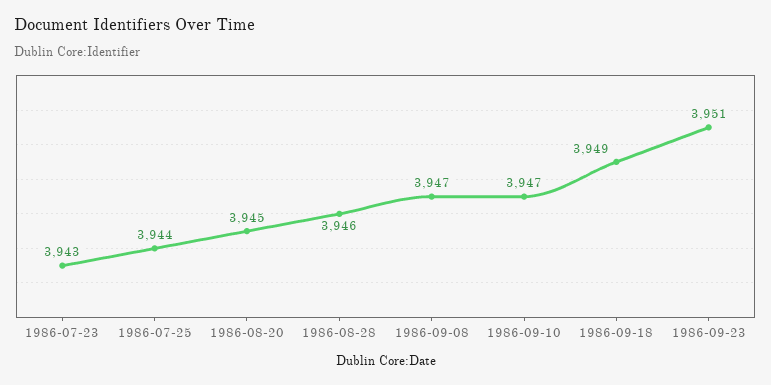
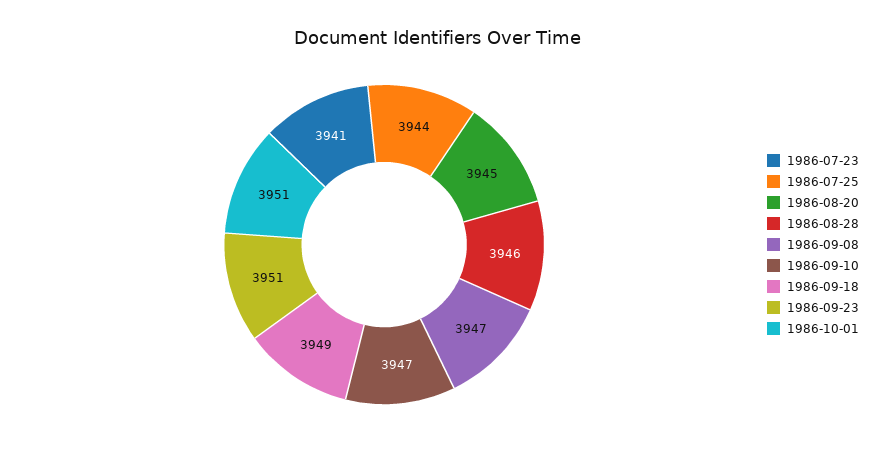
1986-07-23: 3943 -> 3941
1986-10-01: none -> 3951

